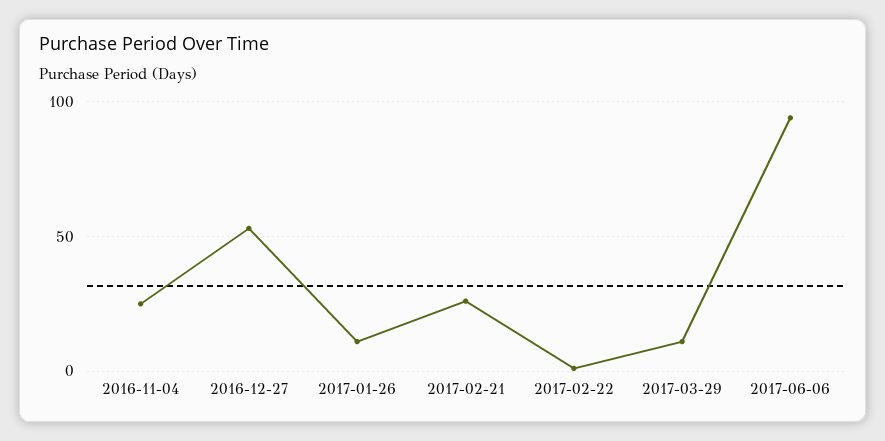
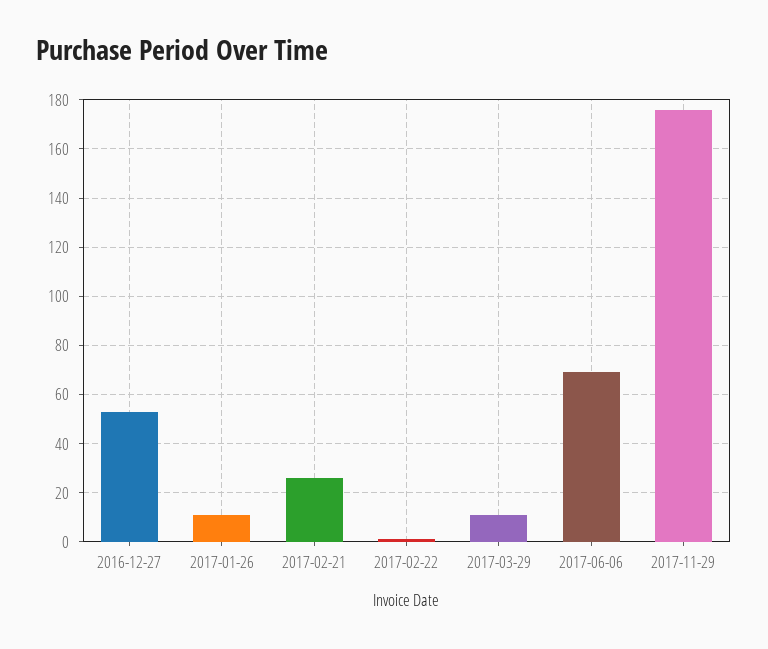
2016-11-04: 25 -> none
2017-06-06: 95 -> 70
2017-11-29: none -> 175

